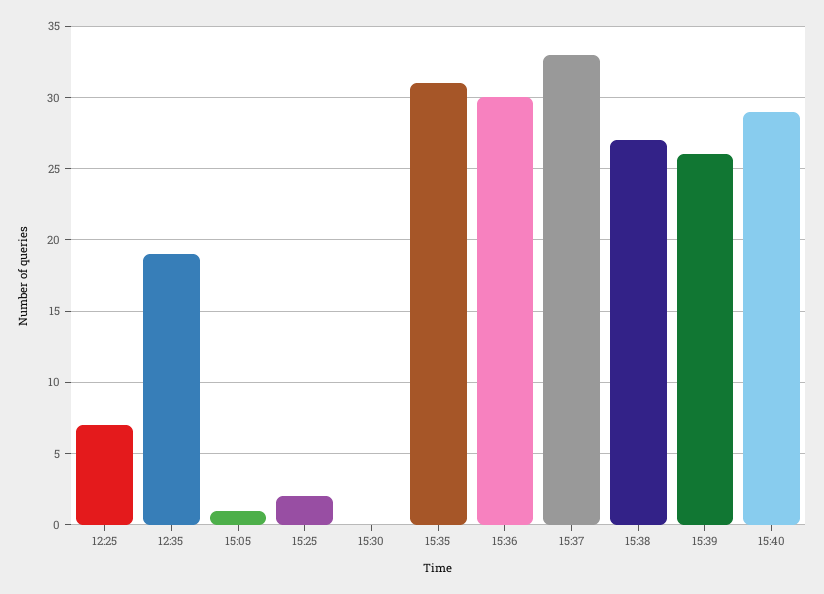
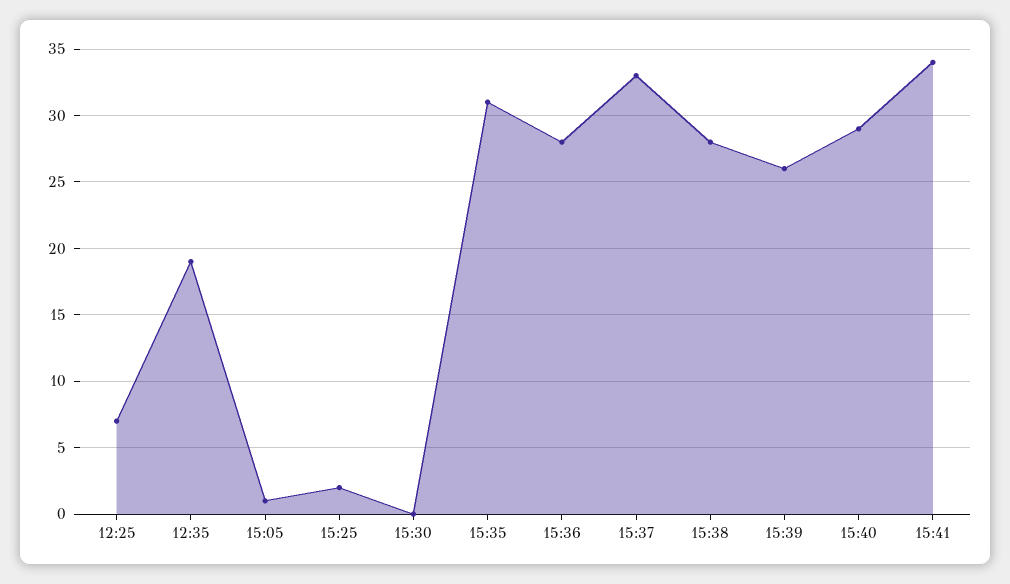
15:36: 30 -> 28
15:38: 27 -> 28
15:41: none -> 34

